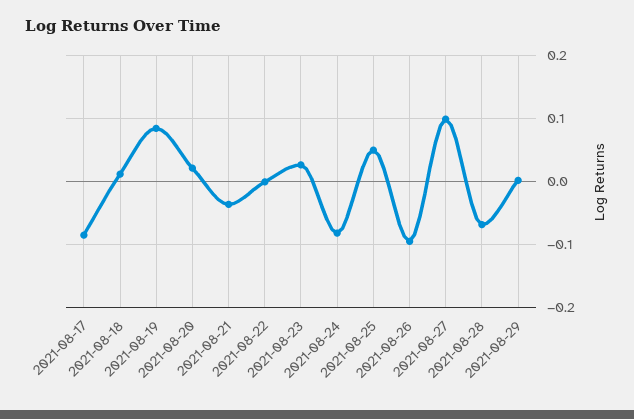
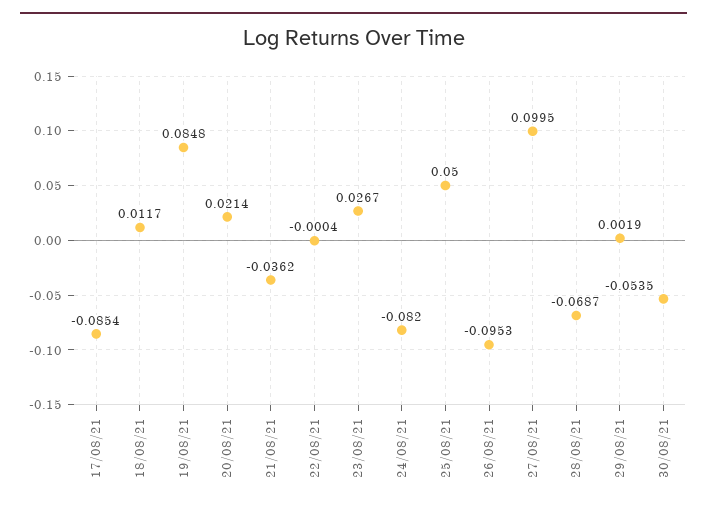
30/08/21: none -> -0.0535

